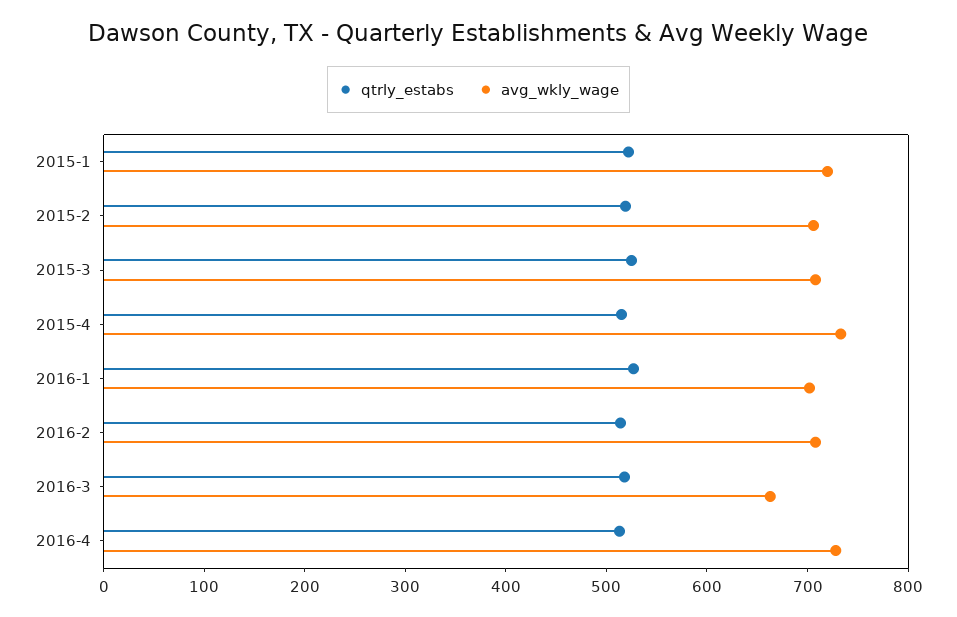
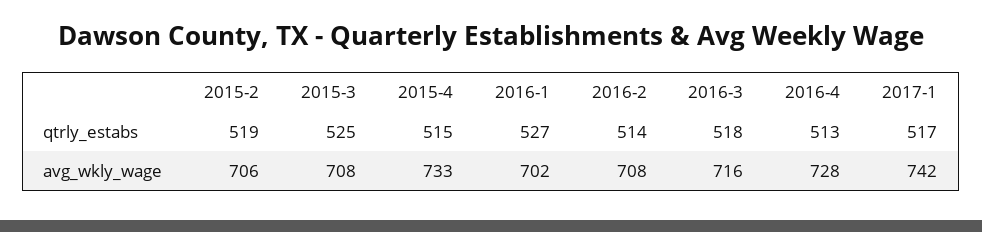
qtrly_estabs, 2015-1: 520 -> none
avg_wkly_wage, 2015-1: 720 -> none
avg_wkly_wage, 2016-3: 660 -> 716
qtrly_estabs, 2017-1: none -> 517
avg_wkly_wage, 2017-1: none -> 742

